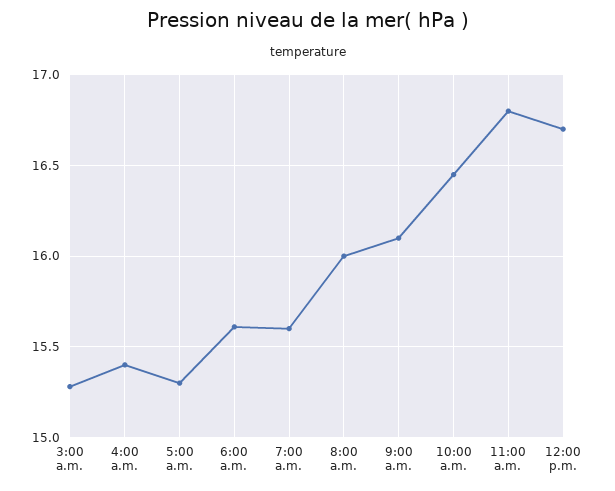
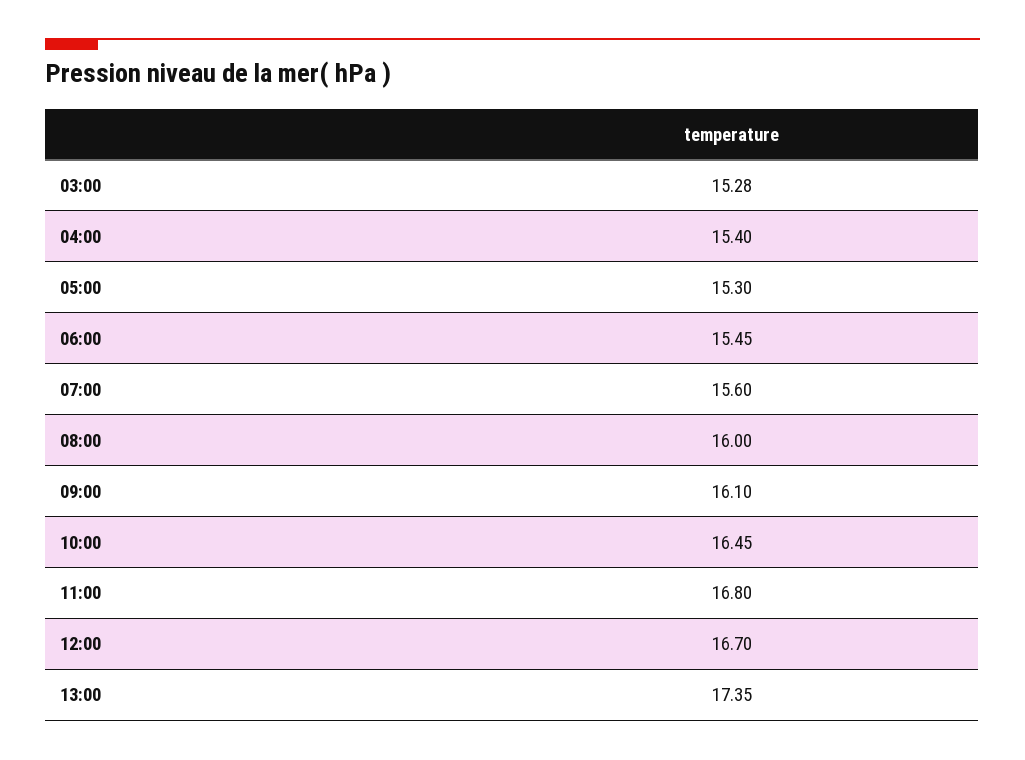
6:00 a.m.: 15.6 -> 15.45
13:00: none -> 17.35

